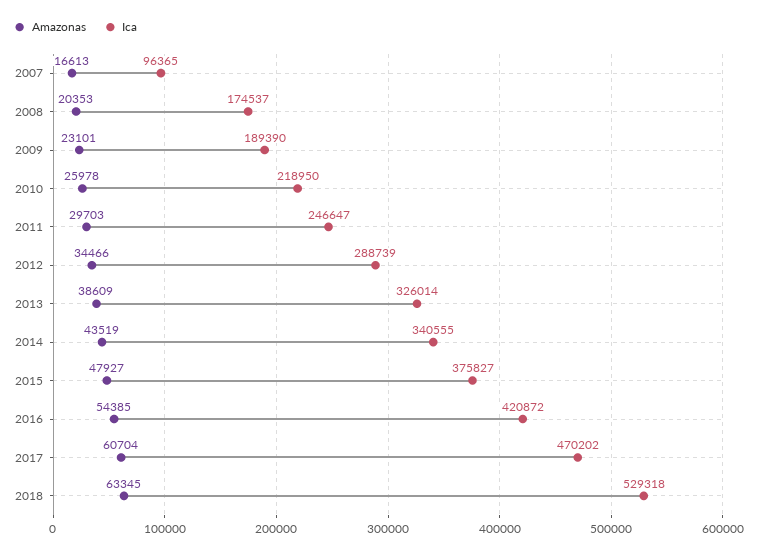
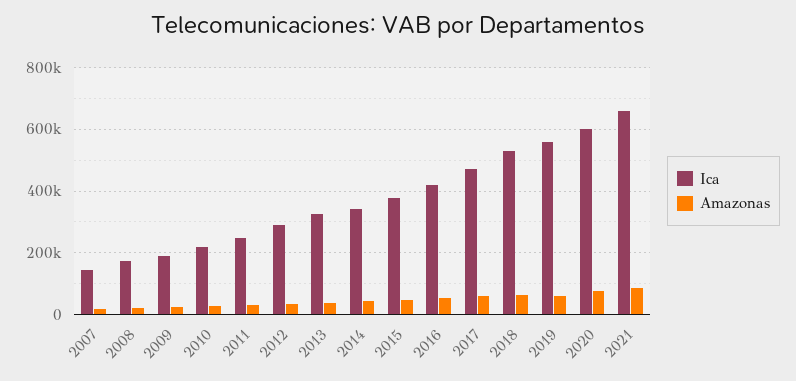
Ica, 2007: 96365 -> 140000
Ica, 2019: none -> 560000
Amazonas, 2019: none -> 60000
Ica, 2020: none -> 600000
Amazonas, 2020: none -> 80000
Ica, 2021: none -> 660000
Amazonas, 2021: none -> 80000

